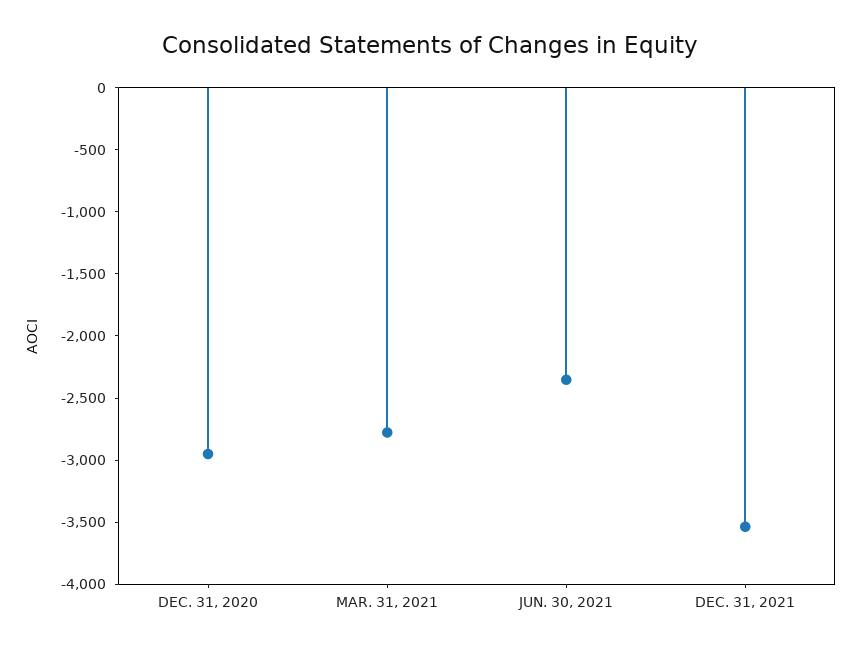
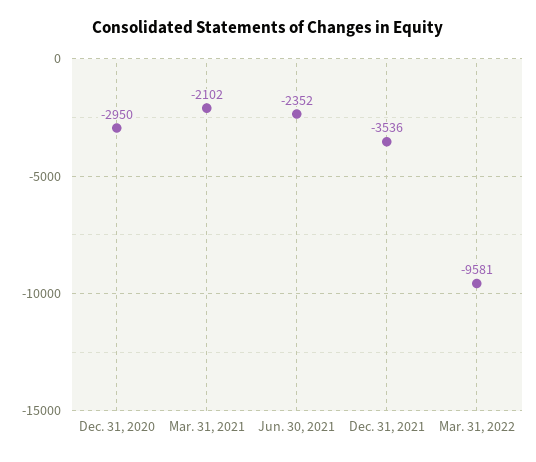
MAR. 31, 2021: -2800 -> -2102
Mar. 31, 2022: none -> -9581

